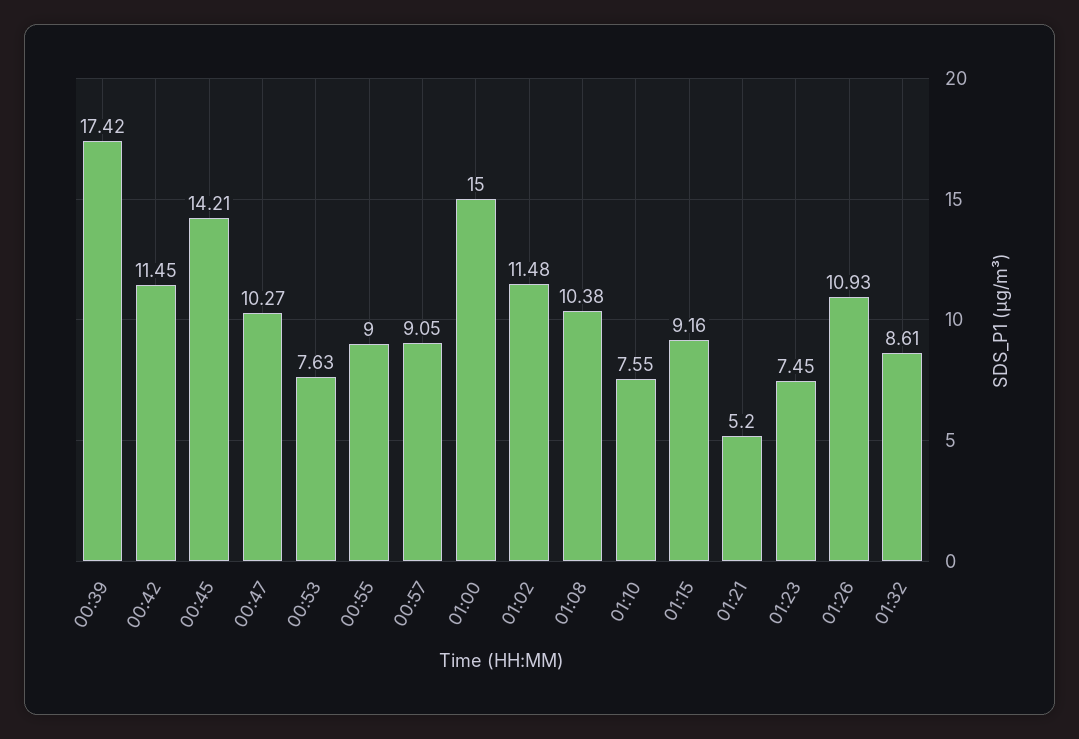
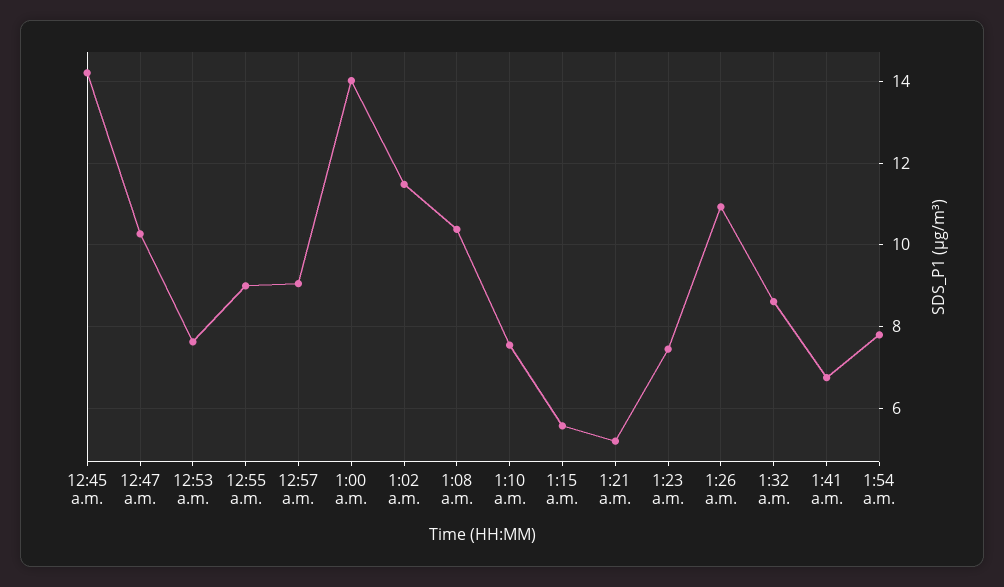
00:39: 17.42 -> none
00:42: 11.45 -> none
01:00: 15 -> 14
01:15: 9.16 -> 5.6
1:41 a.m.: none -> 6.8
1:54 a.m.: none -> 7.8

